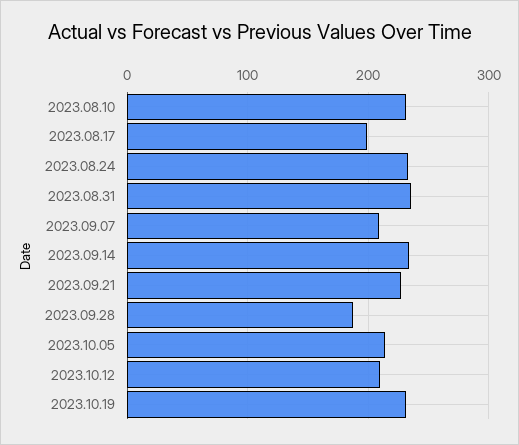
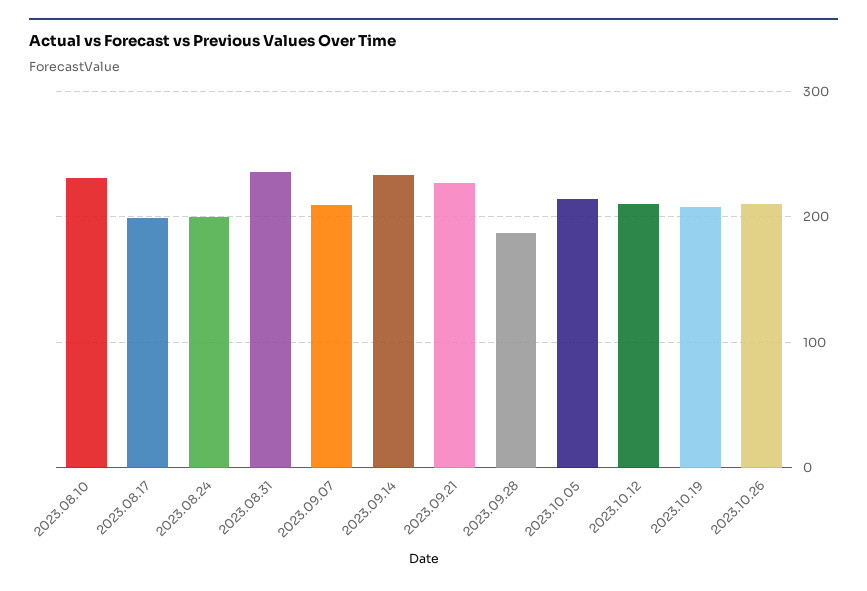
2023.08.24: 230 -> 200
2023.10.19: 230 -> 210
2023.10.26: none -> 210

